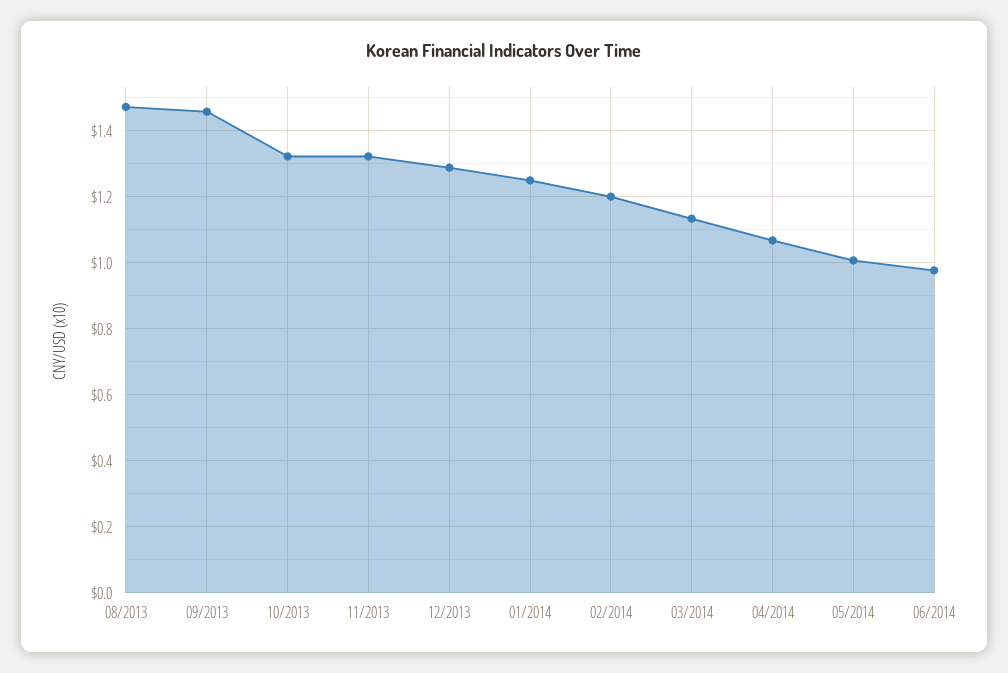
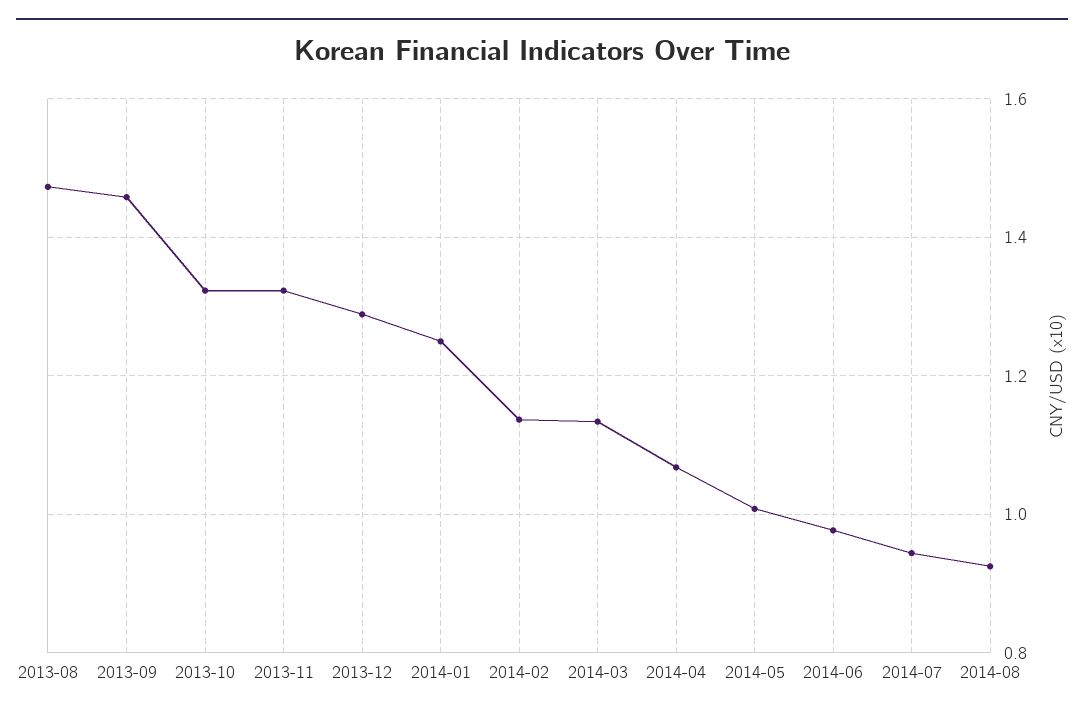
02/2014: 1.2 -> 1.14
2014-07: none -> 0.94
2014-08: none -> 0.92

